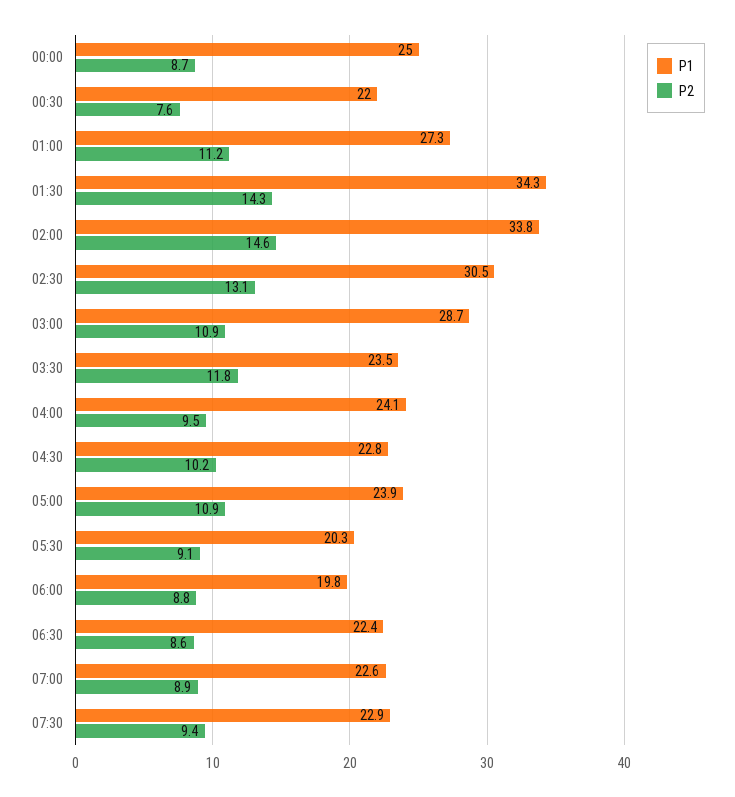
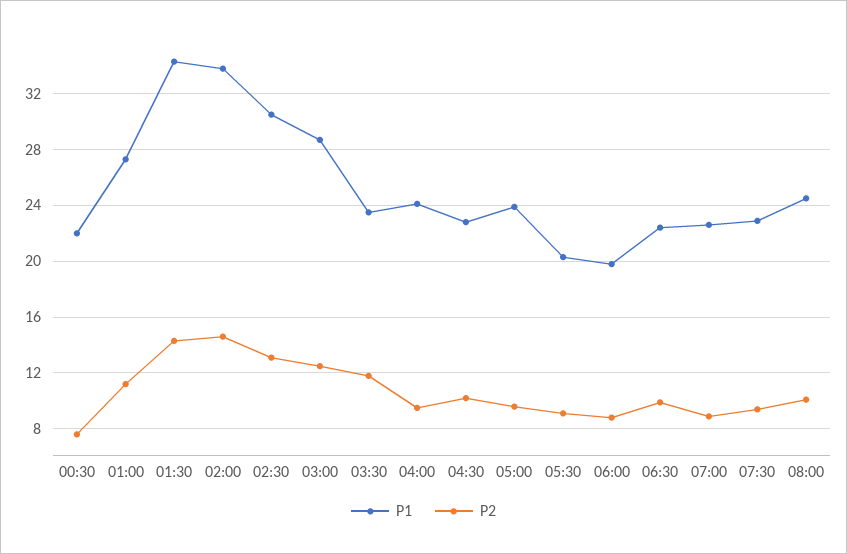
P1, 00:00: 25 -> none
P2, 00:00: 8.7 -> none
P2, 03:00: 10.9 -> 12.5
P2, 05:00: 10.9 -> 9.5
P2, 06:30: 8.6 -> 10
P1, 08:00: none -> 24.5
P2, 08:00: none -> 10

